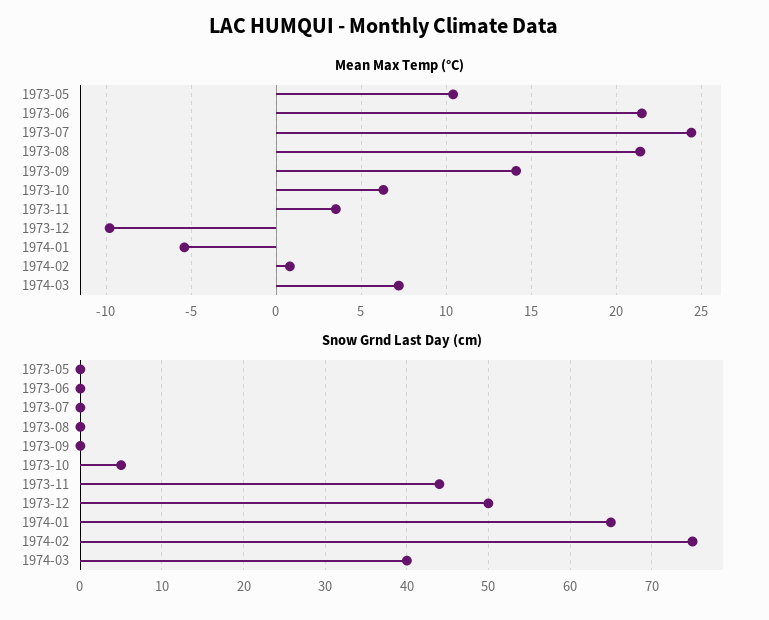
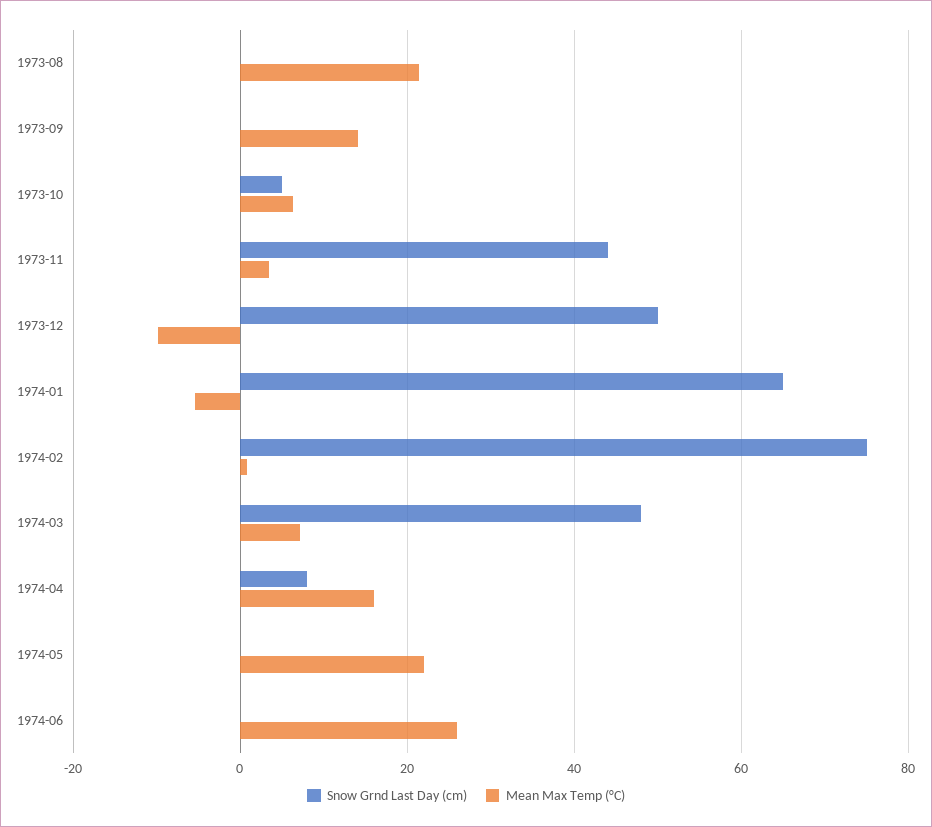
Mean Max Temp (°C), 1973-05: 10.5 -> none
Mean Max Temp (°C), 1973-06: 21.5 -> none
Mean Max Temp (°C), 1973-07: 24.5 -> none
Snow Grnd Last Day (cm), 1973-05: 0 -> none
Snow Grnd Last Day (cm), 1973-06: 0 -> none
Snow Grnd Last Day (cm), 1973-07: 0 -> none
Snow Grnd Last Day (cm), 1974-03: 40 -> 48
Snow Grnd Last Day (cm), 1974-04: none -> 8
Mean Max Temp (°C), 1974-04: none -> 16
Snow Grnd Last Day (cm), 1974-05: none -> 0
Mean Max Temp (°C), 1974-05: none -> 22
Snow Grnd Last Day (cm), 1974-06: none -> 0
Mean Max Temp (°C), 1974-06: none -> 26

